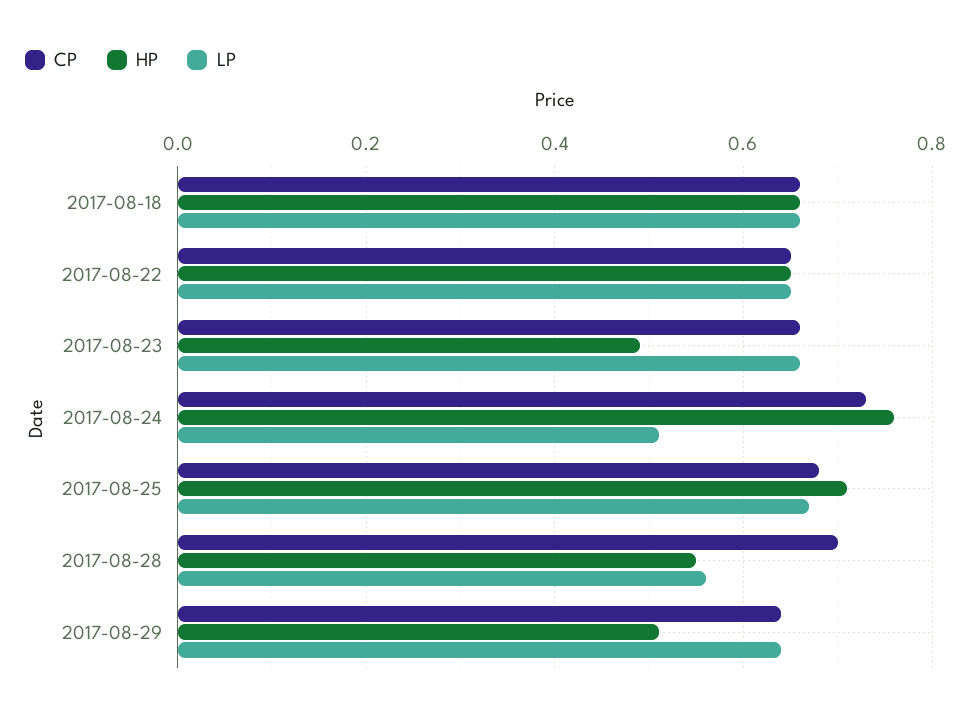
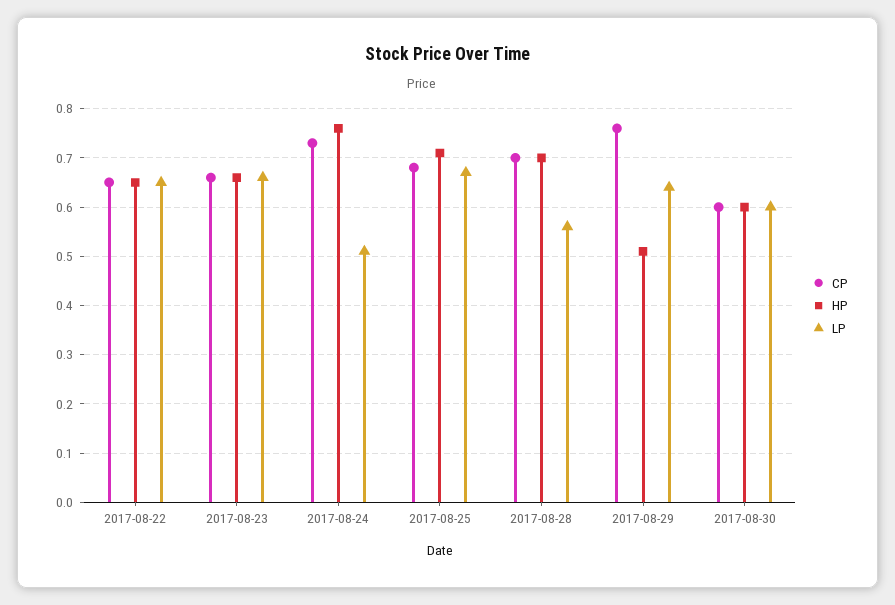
CP, 2017-08-18: 0.65 -> none
HP, 2017-08-18: 0.65 -> none
LP, 2017-08-18: 0.65 -> none
HP, 2017-08-23: 0.5 -> 0.65
HP, 2017-08-28: 0.55 -> 0.7
CP, 2017-08-29: 0.65 -> 0.75
CP, 2017-08-30: none -> 0.6
HP, 2017-08-30: none -> 0.6
LP, 2017-08-30: none -> 0.6

